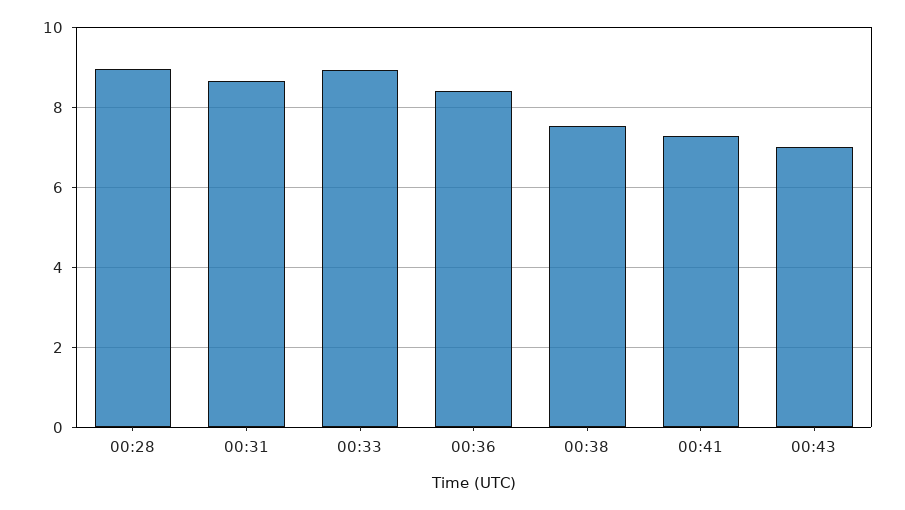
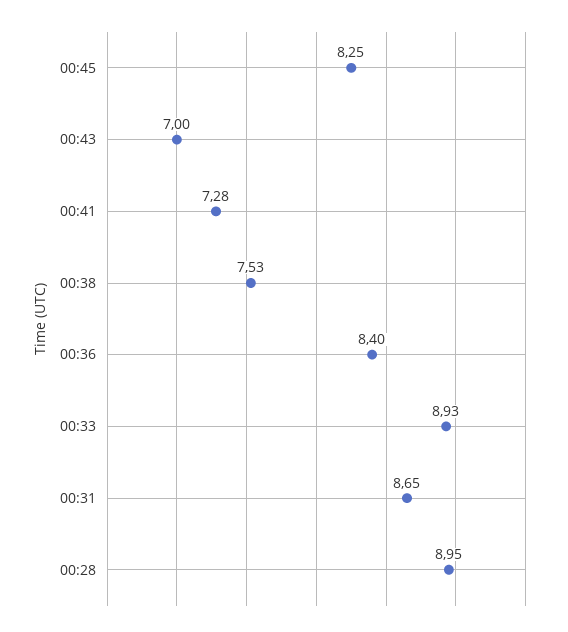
00:45: none -> 8.25

